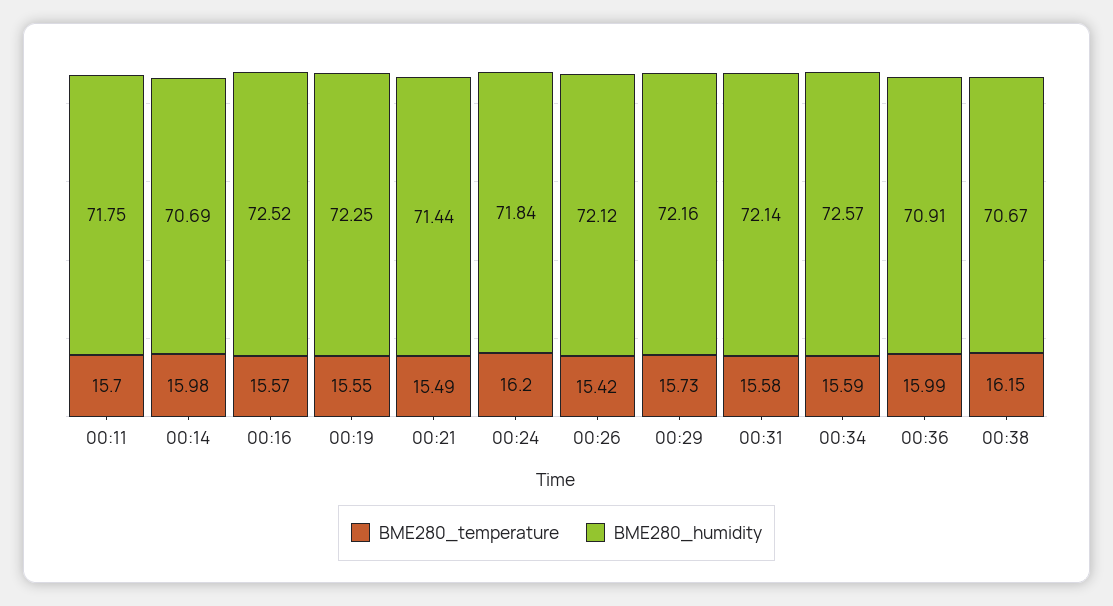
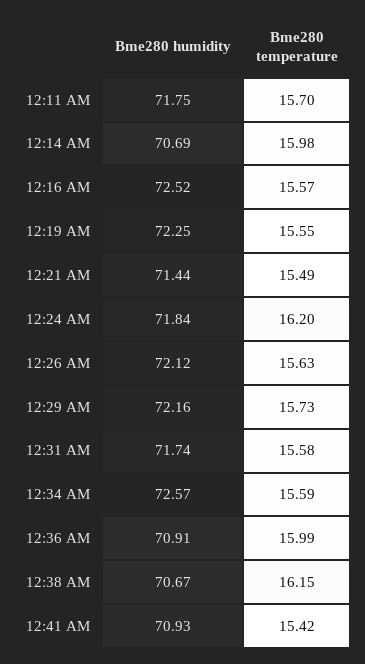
BME280_temperature, 00:26: 15.42 -> 15.63
BME280_humidity, 00:31: 72.14 -> 71.74
BME280_humidity, 12:41 AM: none -> 70.93
BME280_temperature, 12:41 AM: none -> 15.42

